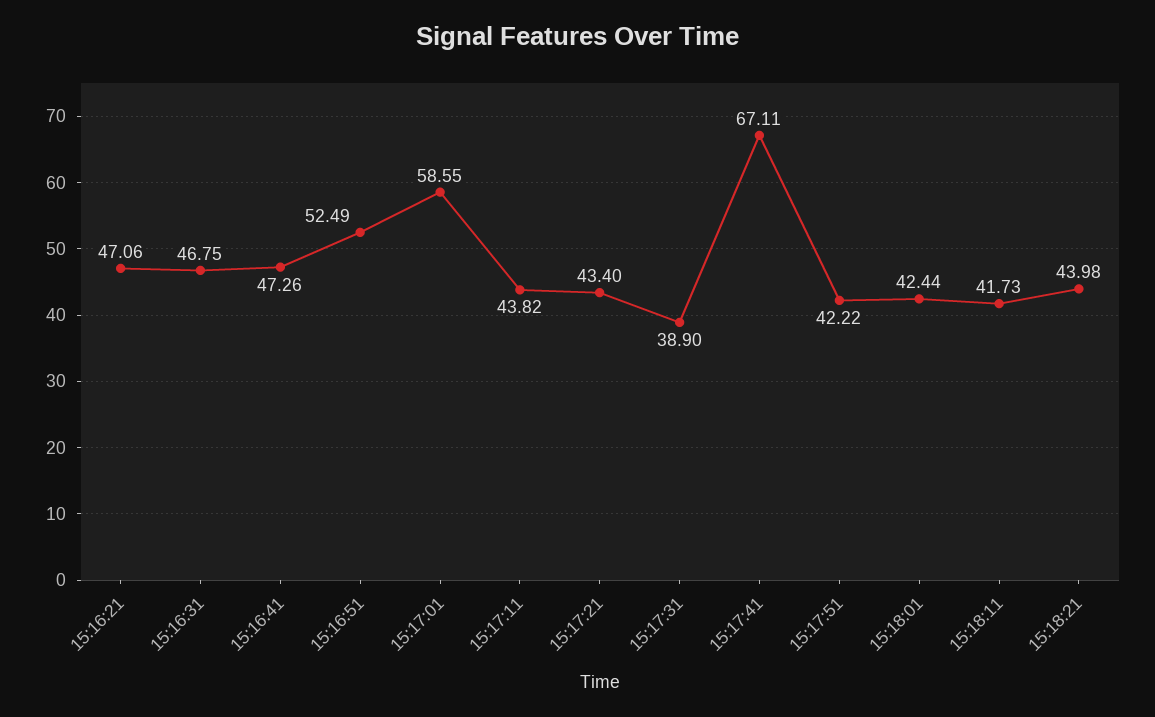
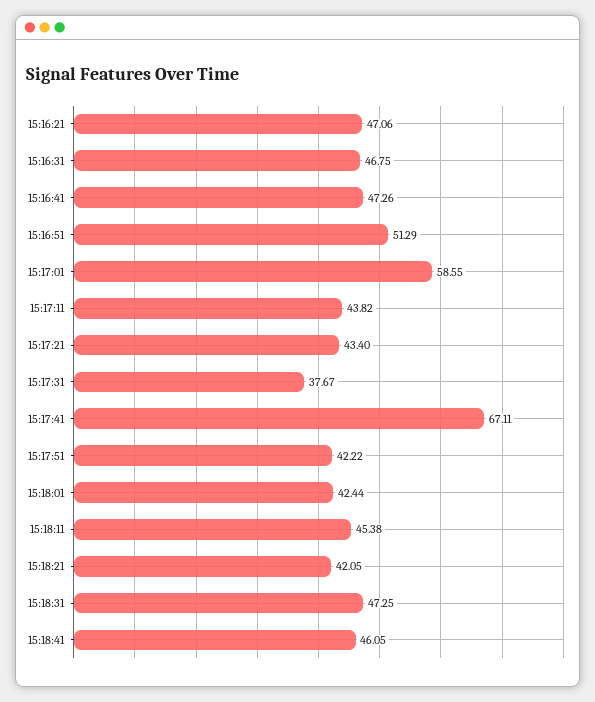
15:16:51: 52.49 -> 51.29
15:17:31: 38.9 -> 37.67
15:18:11: 41.73 -> 45.38
15:18:21: 43.98 -> 42.05
15:18:31: none -> 47.25
15:18:41: none -> 46.05

